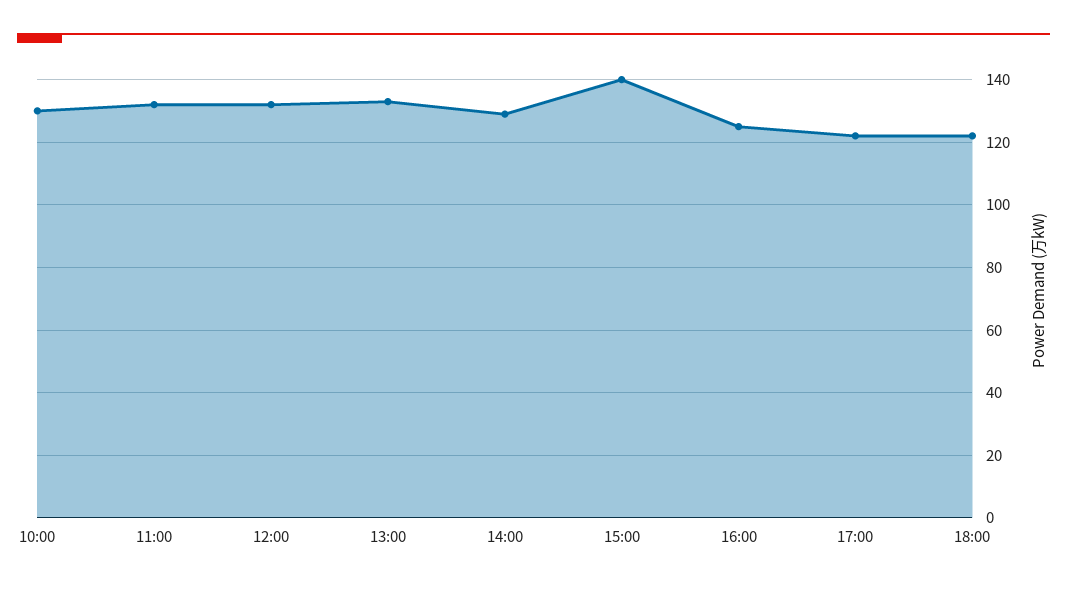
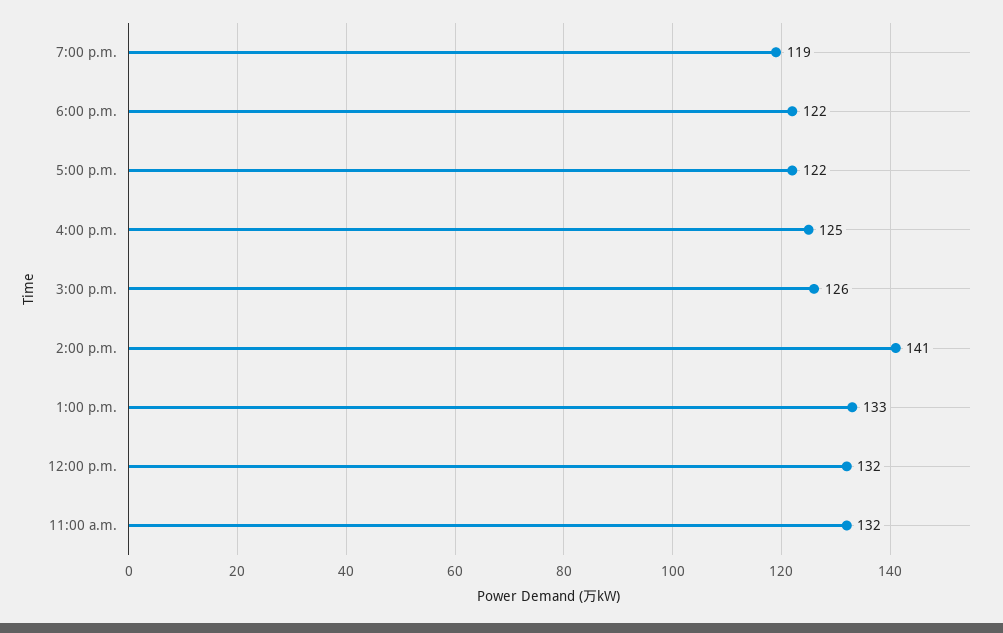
10:00: 130 -> none
14:00: 130 -> 141
15:00: 140 -> 126
7:00 p.m.: none -> 119

